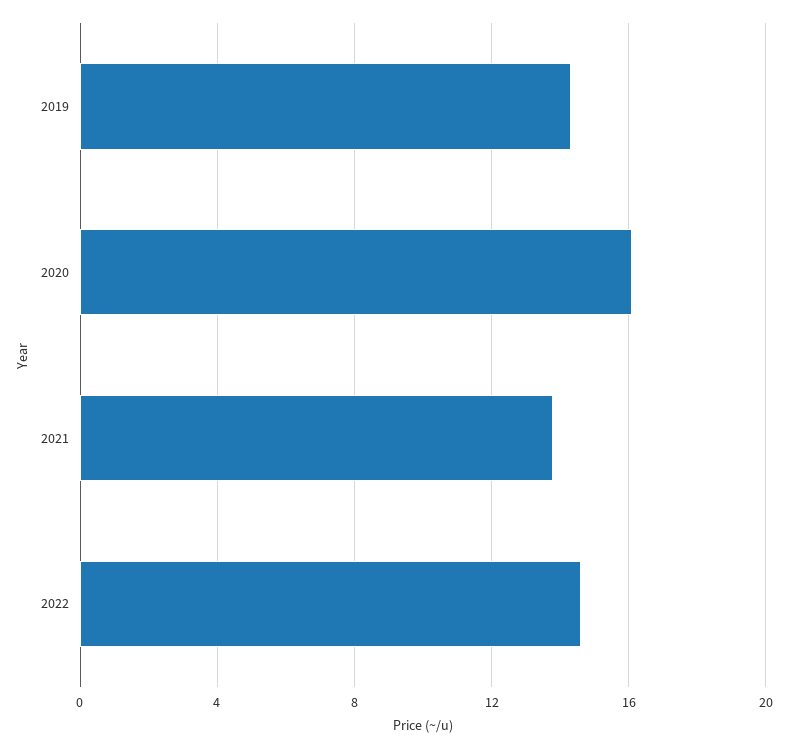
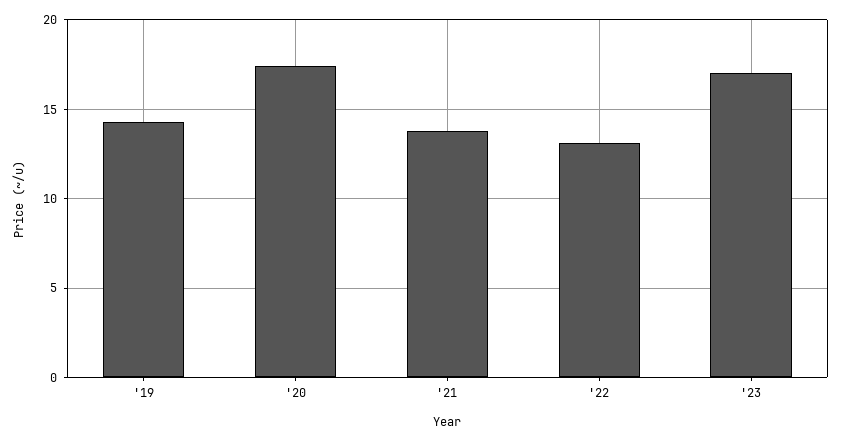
2020: 16 -> 17.5
2022: 14.5 -> 13
'23: none -> 17

